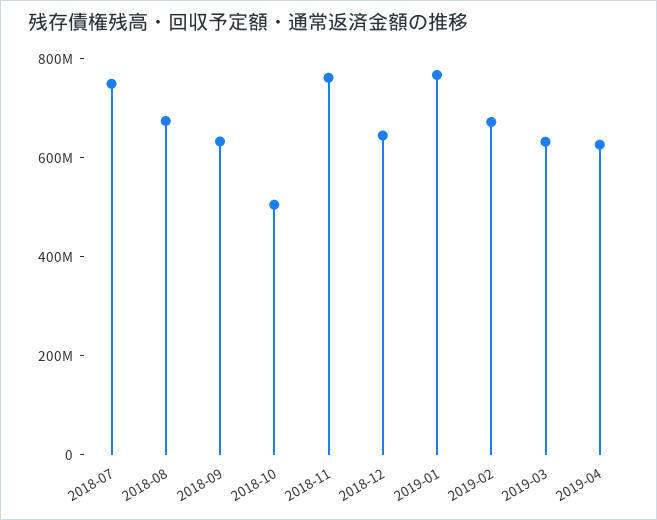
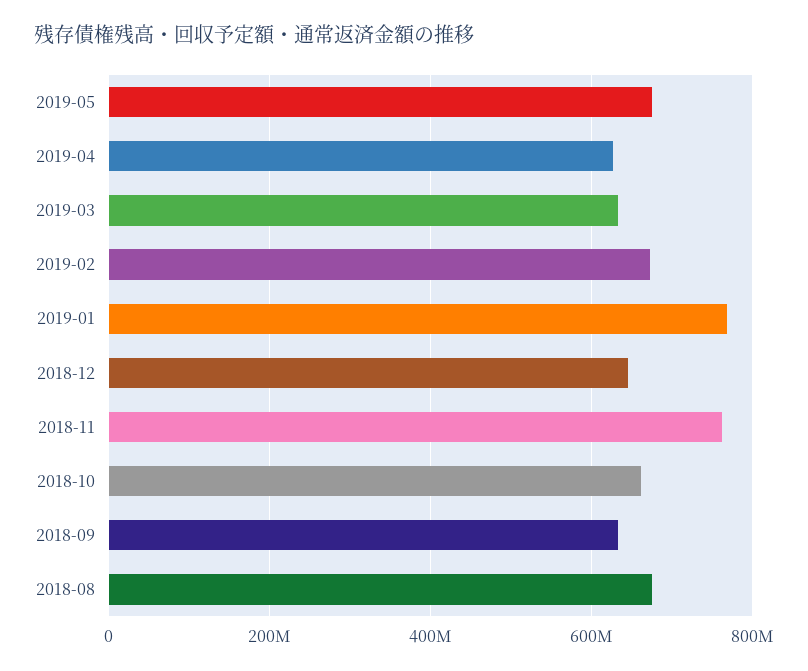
2018-07: 750000000 -> none
2018-10: 500000000 -> 660000000
2019-05: none -> 680000000

